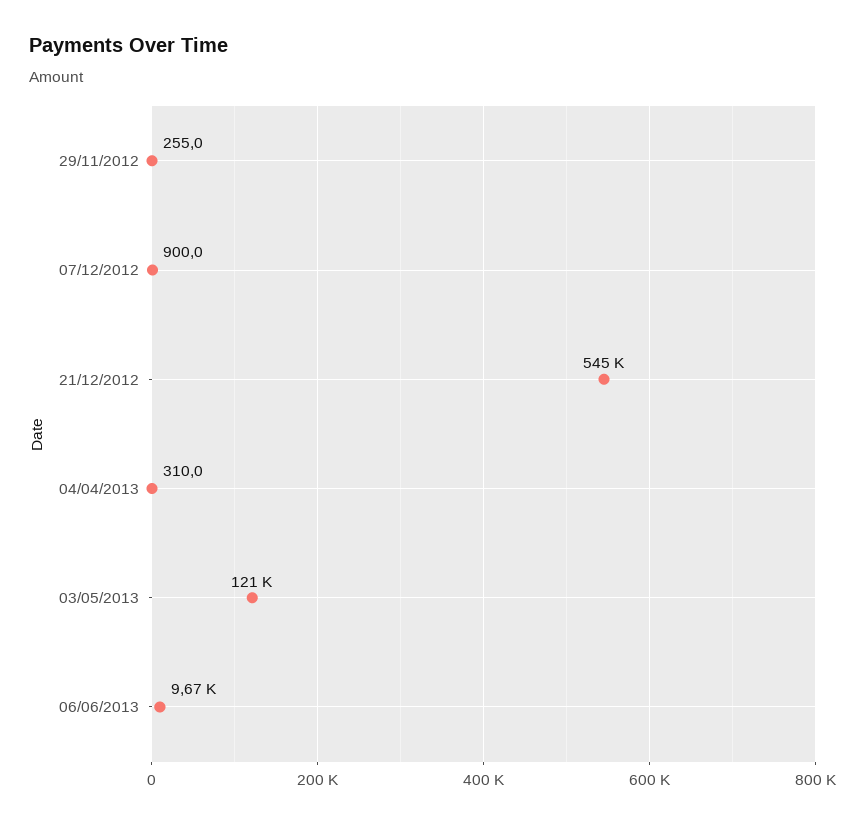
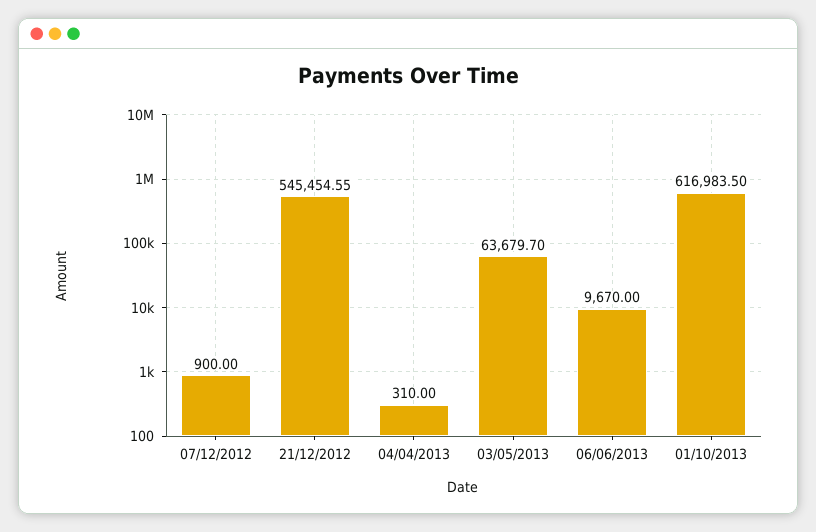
29/11/2012: 255 -> none
03/05/2013: 121000 -> 63679.7
01/10/2013: none -> 616983.5

